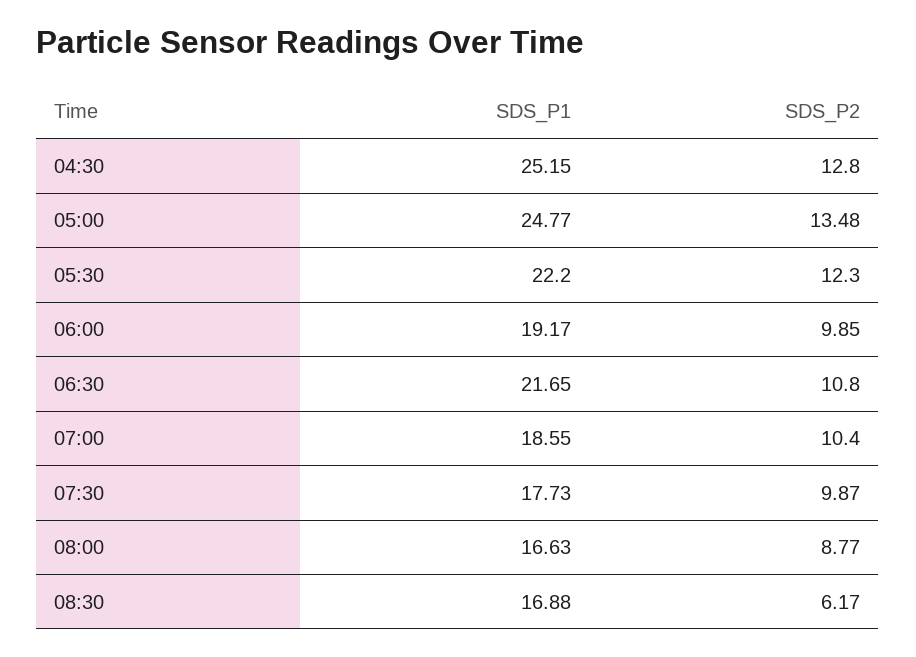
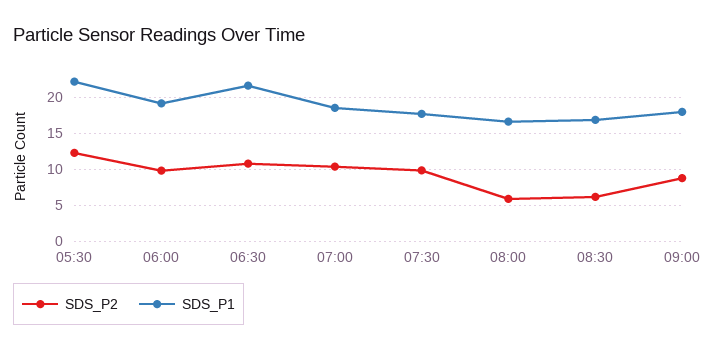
SDS_P1, 04:30: 25.15 -> none
SDS_P2, 04:30: 12.8 -> none
SDS_P1, 05:00: 24.77 -> none
SDS_P2, 05:00: 13.48 -> none
SDS_P2, 08:00: 8.77 -> 6
SDS_P2, 09:00: none -> 9
SDS_P1, 09:00: none -> 18

